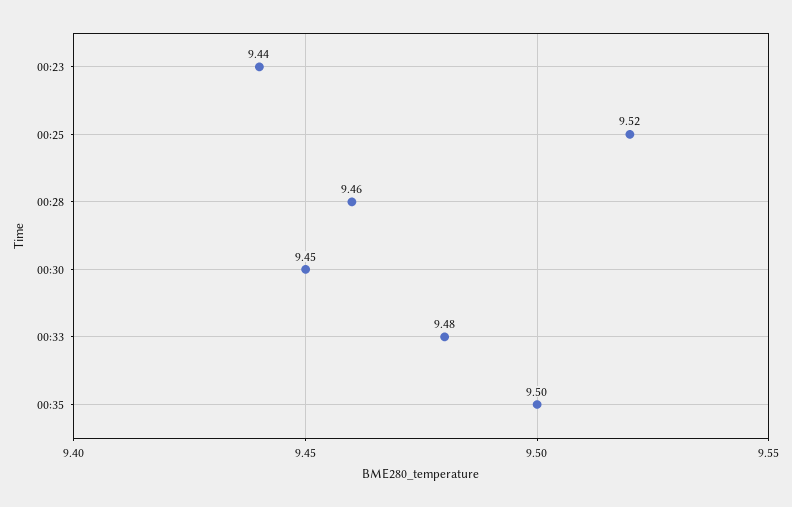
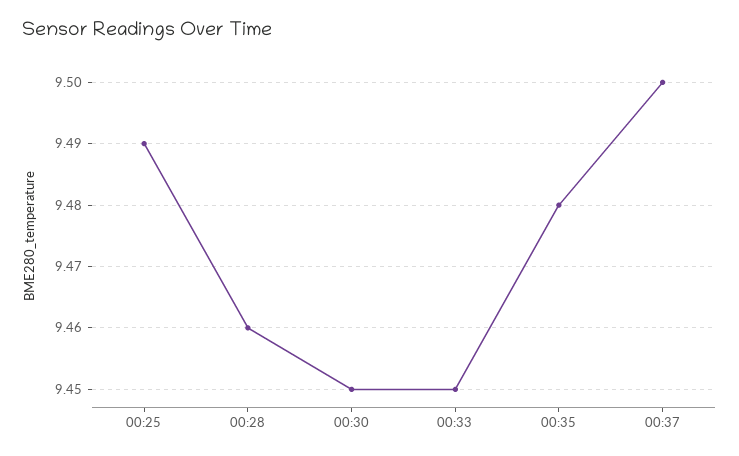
00:23: 9.44 -> none
00:25: 9.52 -> 9.49
00:33: 9.48 -> 9.45
00:35: 9.5 -> 9.48
00:37: none -> 9.5

